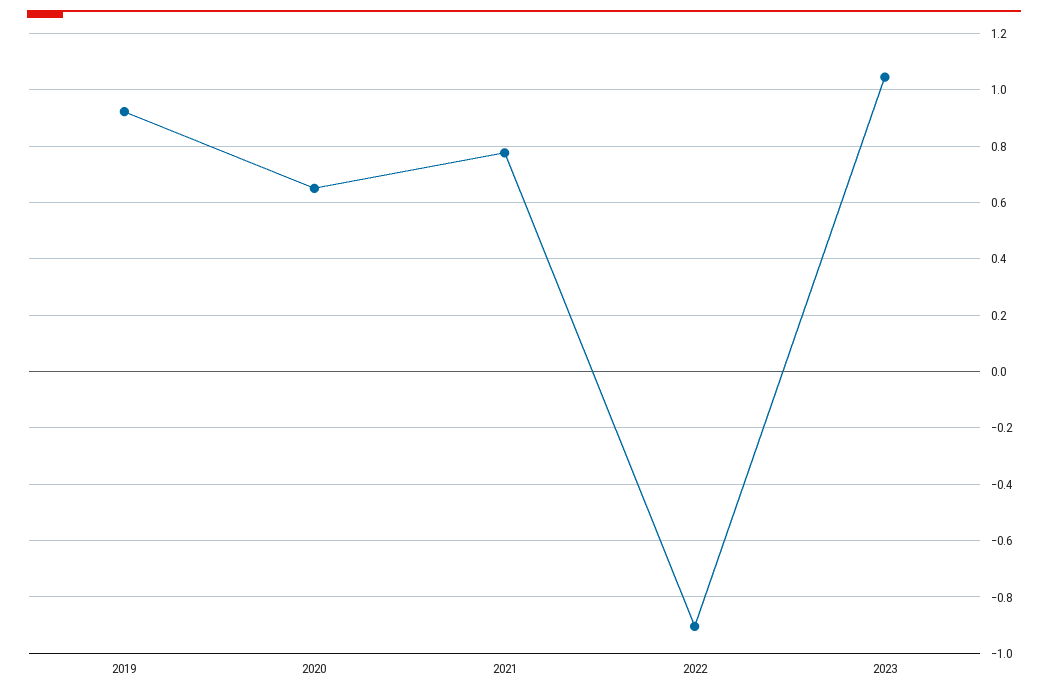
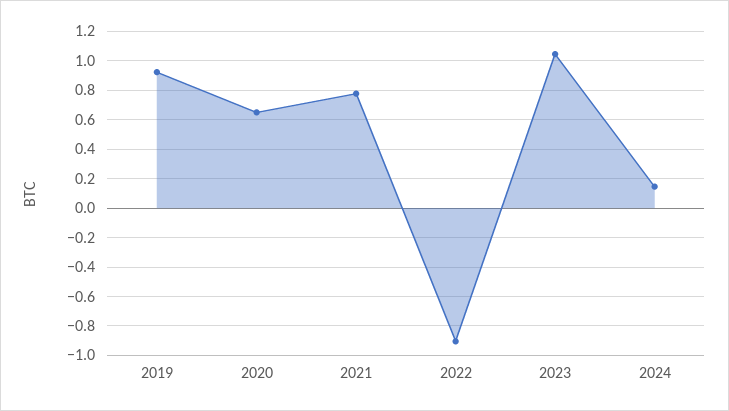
2024: none -> 0.15

